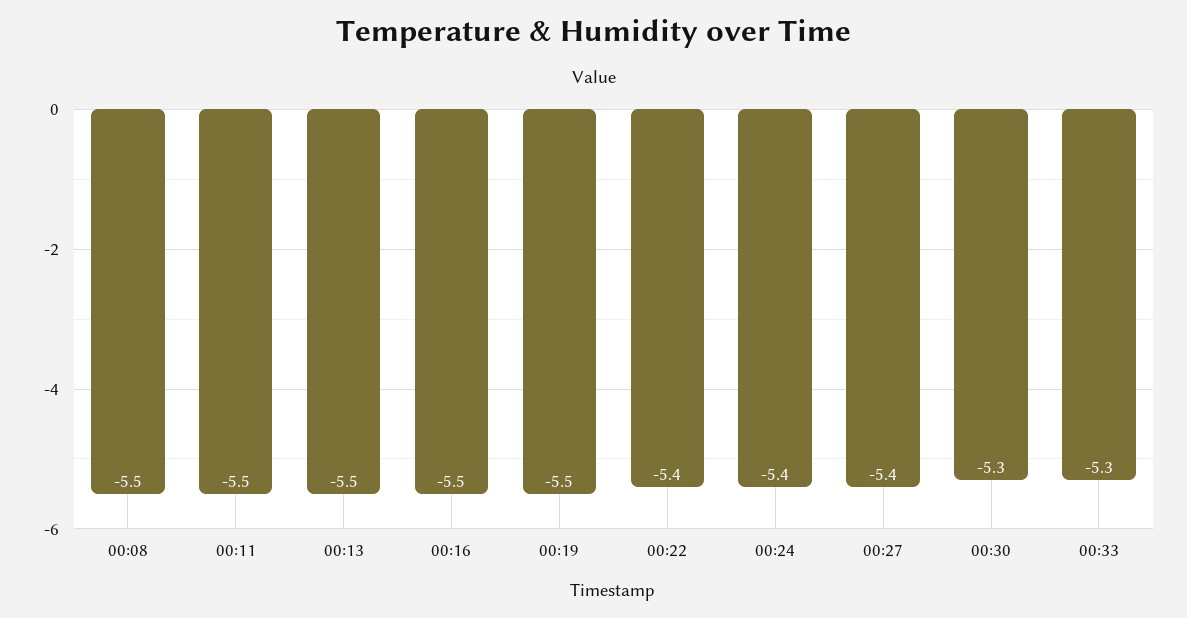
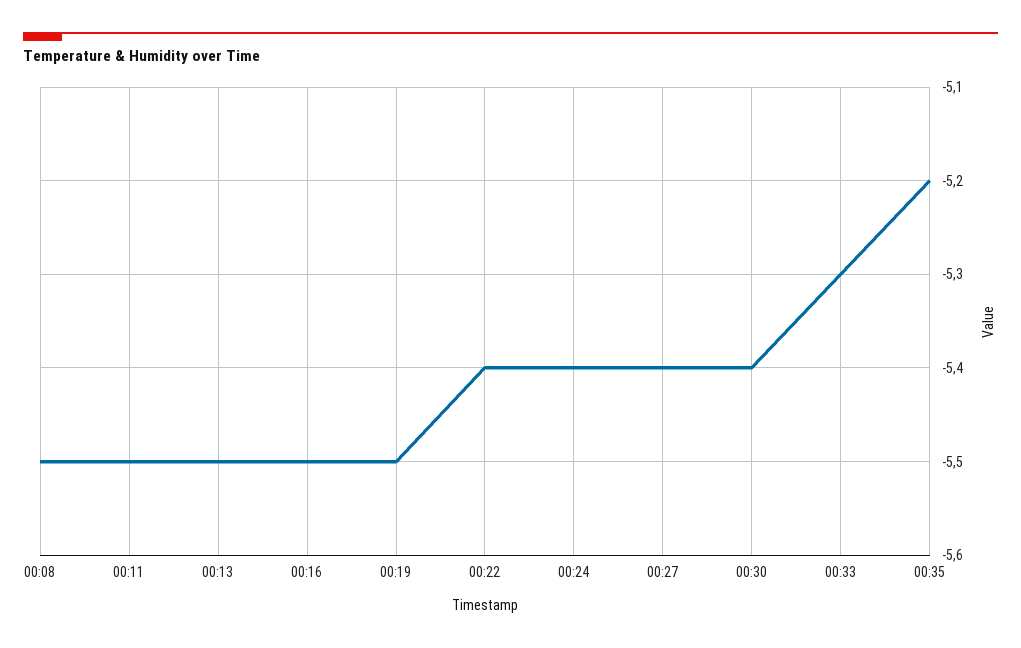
00:30: -5.3 -> -5.4
00:35: none -> -5.2

